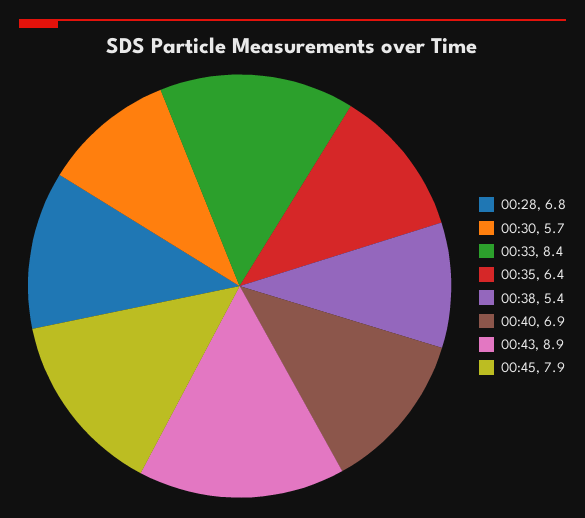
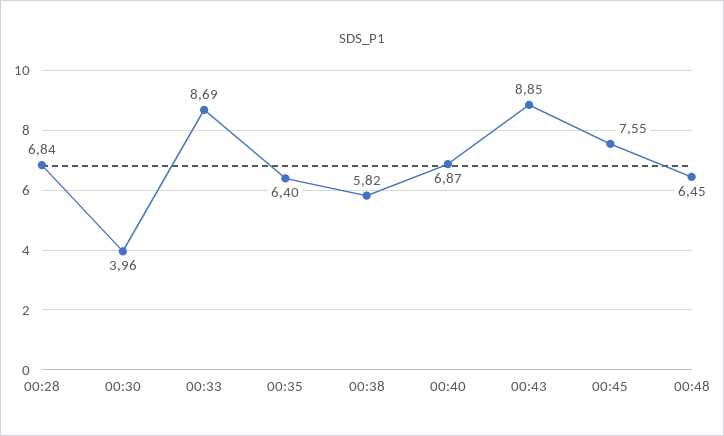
00:30: 5.7 -> 3.96
00:33: 8.4 -> 8.69
00:38: 5.4 -> 5.82
00:45: 7.9 -> 7.55
00:48: none -> 6.45

